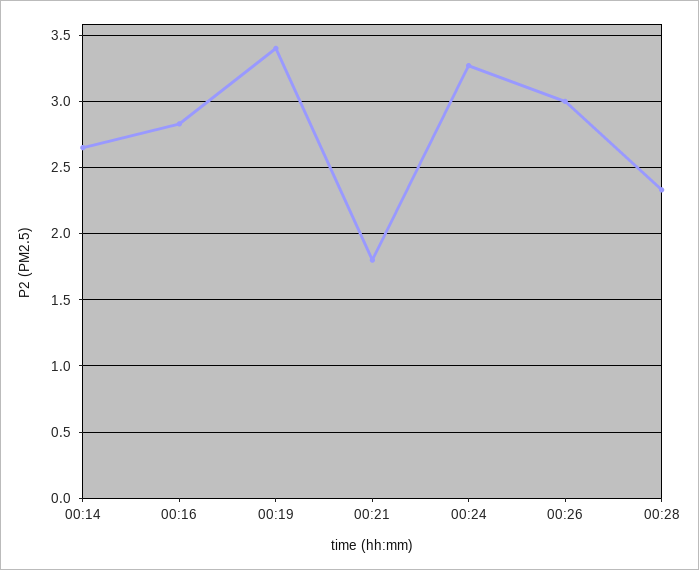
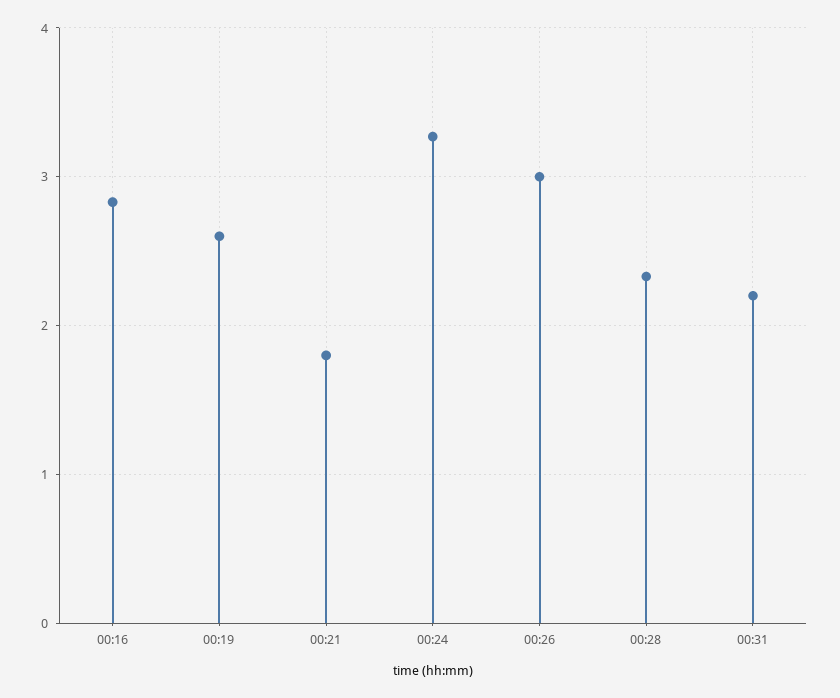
00:14: 2.65 -> none
00:19: 3.4 -> 2.6
00:31: none -> 2.2

